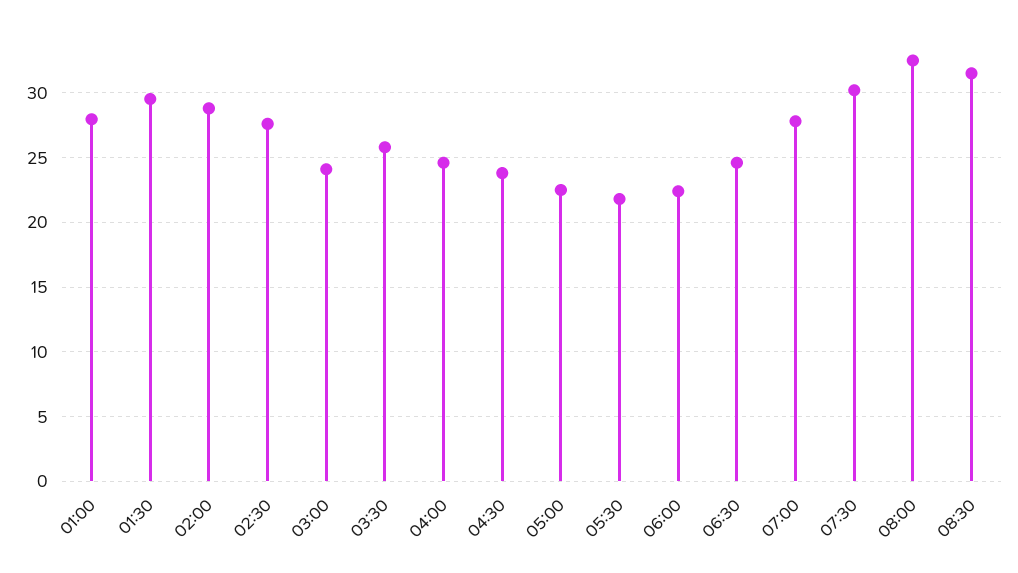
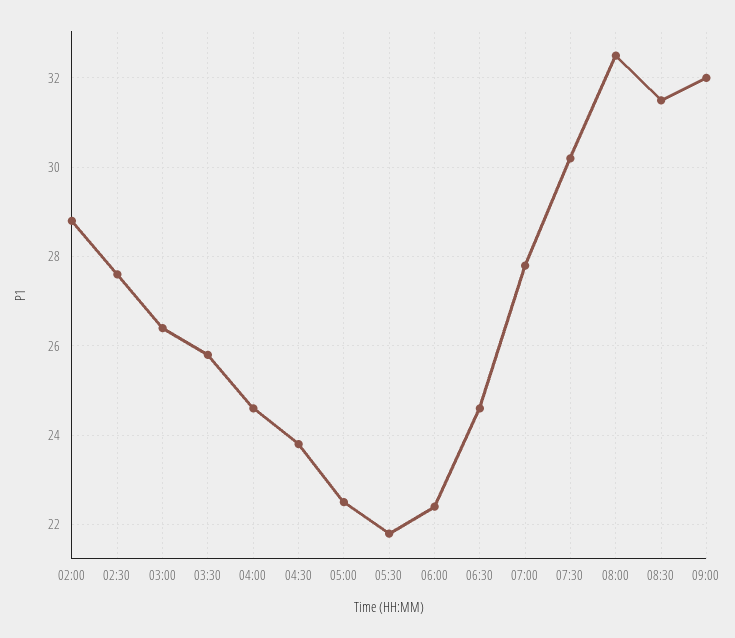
01:00: 28 -> none
01:30: 29.5 -> none
03:00: 24 -> 26.5
09:00: none -> 32

